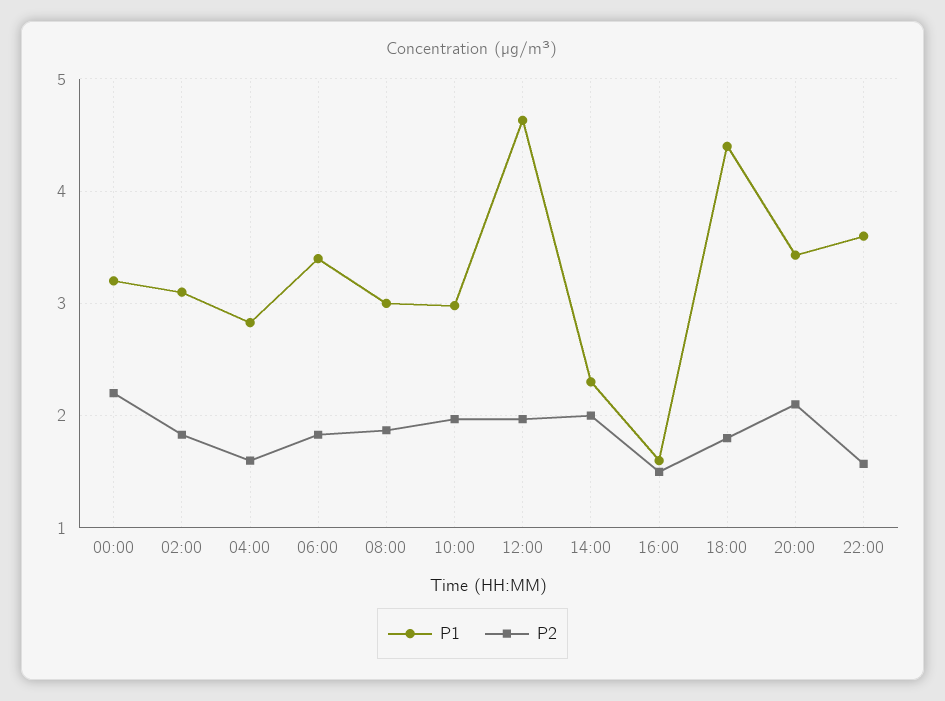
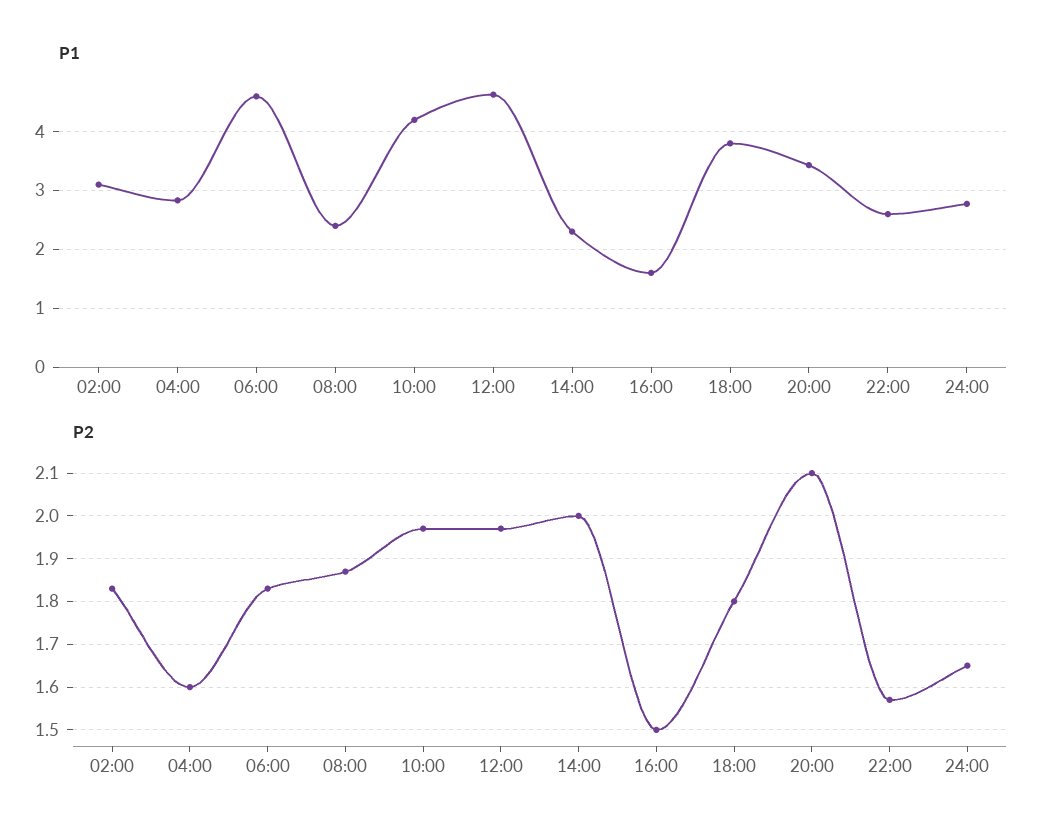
P1, 00:00: 3.2 -> none
P2, 00:00: 2.2 -> none
P1, 06:00: 3.4 -> 4.6
P1, 08:00: 3 -> 2.4
P1, 10:00: 3 -> 4.2
P1, 18:00: 4.4 -> 3.8
P1, 22:00: 3.6 -> 2.6
P1, 24:00: none -> 2.8
P2, 24:00: none -> 1.65

